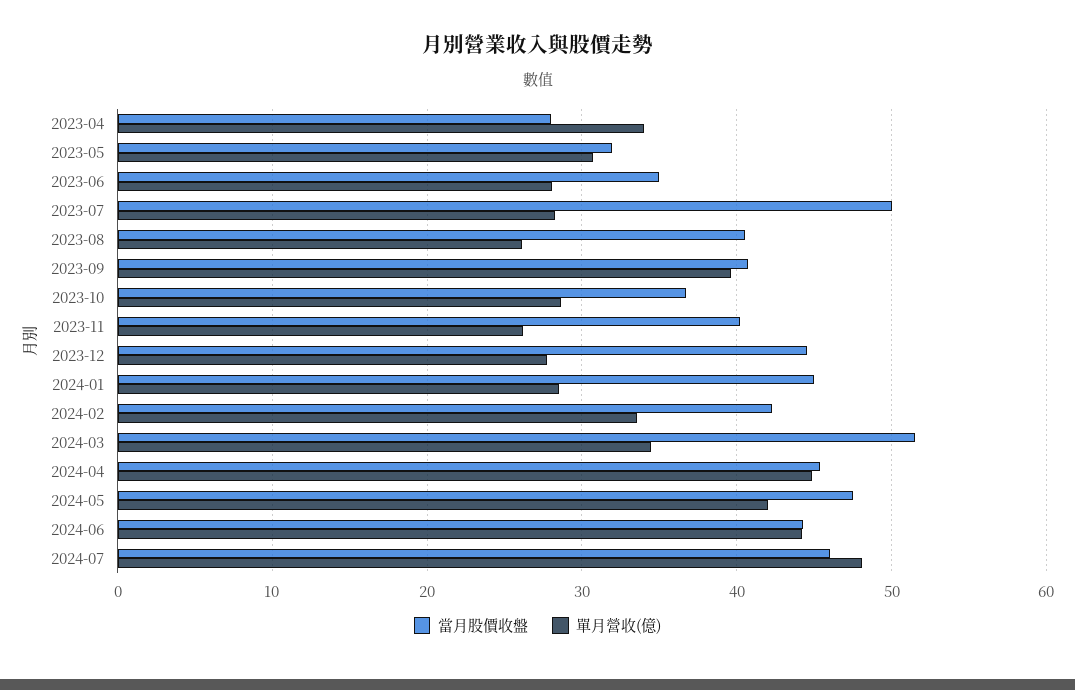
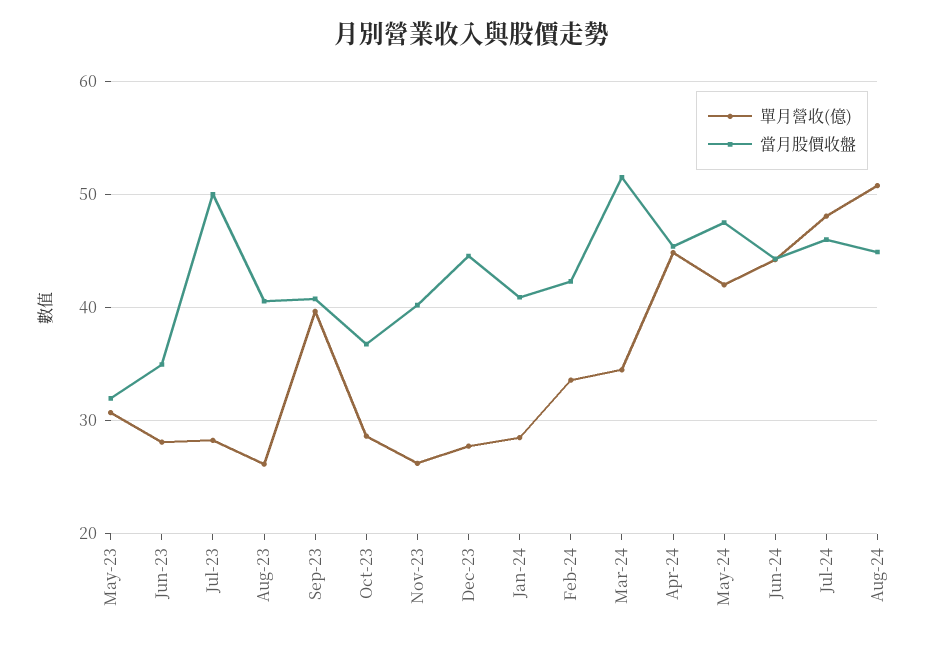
當月股價收盤, 2023-04: 28 -> none
單月營收(億), 2023-04: 34 -> none
當月股價收盤, 2024-01: 45 -> 41
單月營收(億), Aug-24: none -> 51
當月股價收盤, Aug-24: none -> 45

